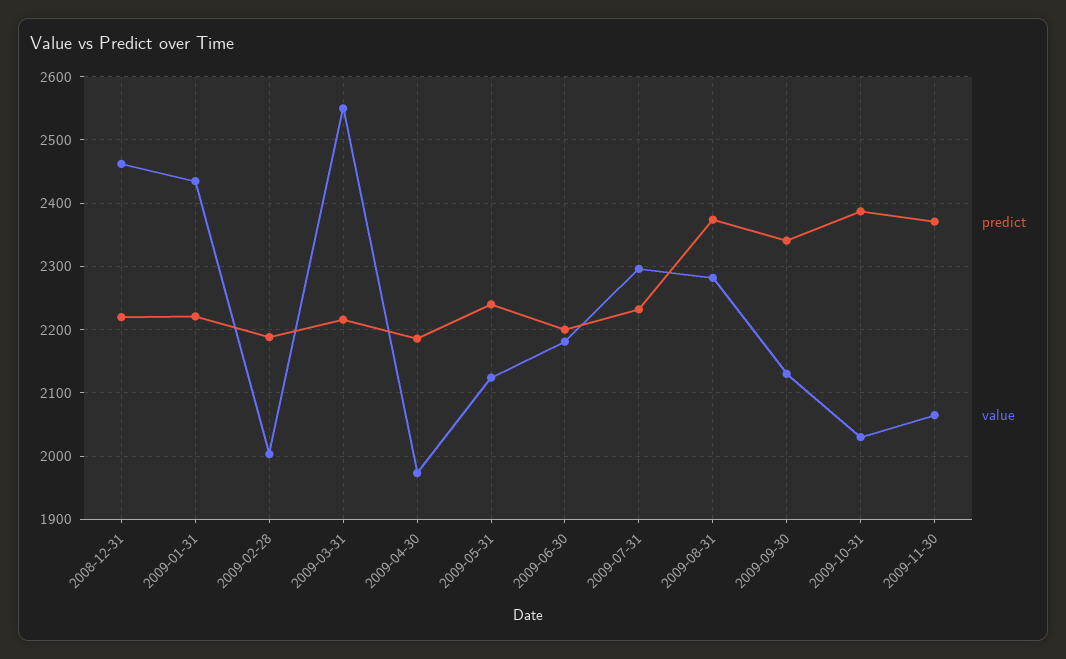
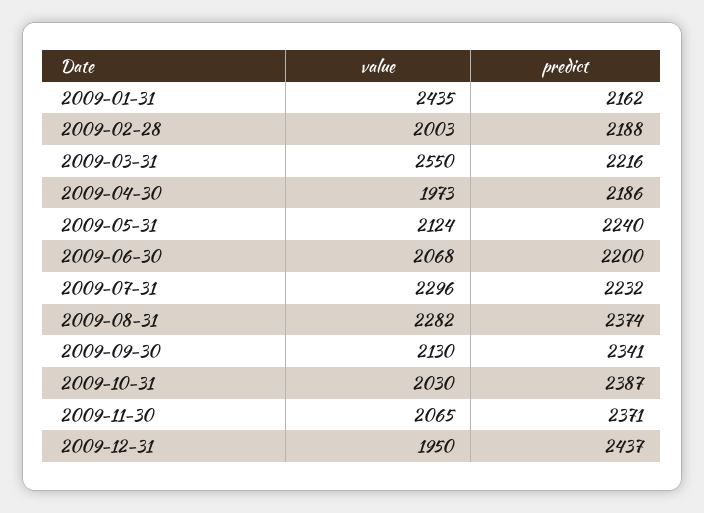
predict, 2008-12-31: 2220 -> none
value, 2008-12-31: 2460 -> none
predict, 2009-01-31: 2220 -> 2162
value, 2009-06-30: 2180 -> 2068
value, 2009-12-31: none -> 1950
predict, 2009-12-31: none -> 2437

